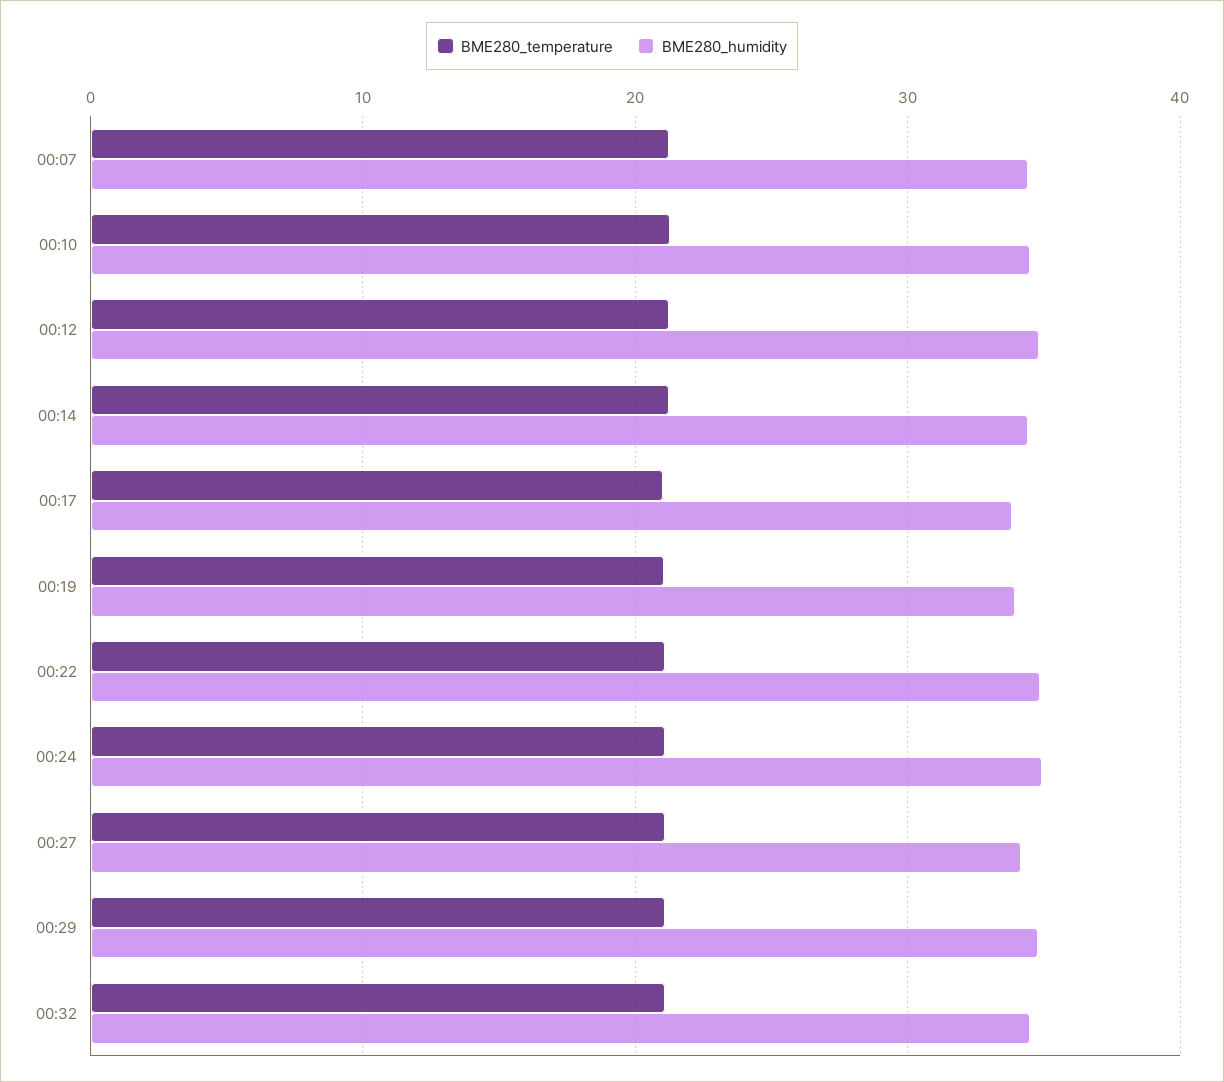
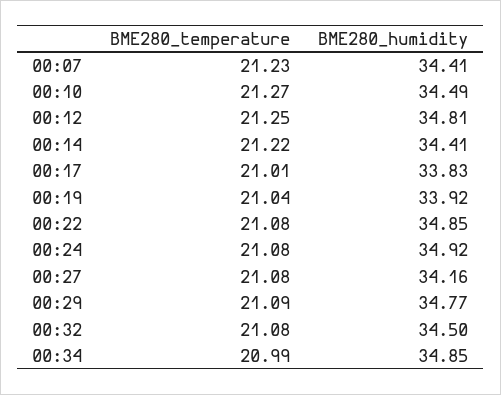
BME280_temperature, 00:34: none -> 20.99
BME280_humidity, 00:34: none -> 34.85

